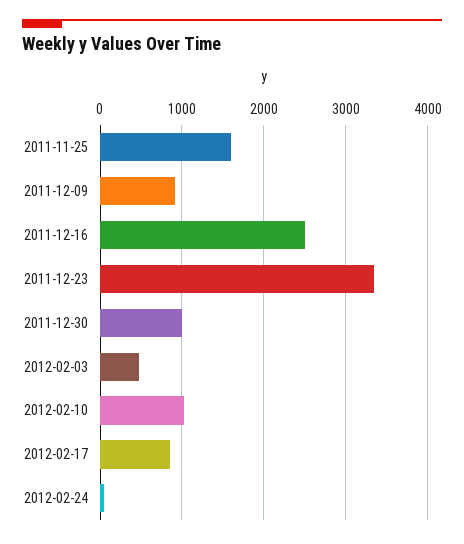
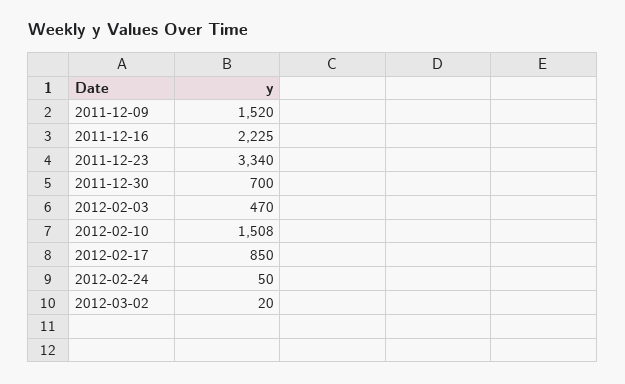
2011-11-25: 1600 -> none
2011-12-09: 900 -> 1520
2011-12-16: 2500 -> 2225
2011-12-30: 1000 -> 700
2012-02-10: 1000 -> 1508
2012-03-02: none -> 20

